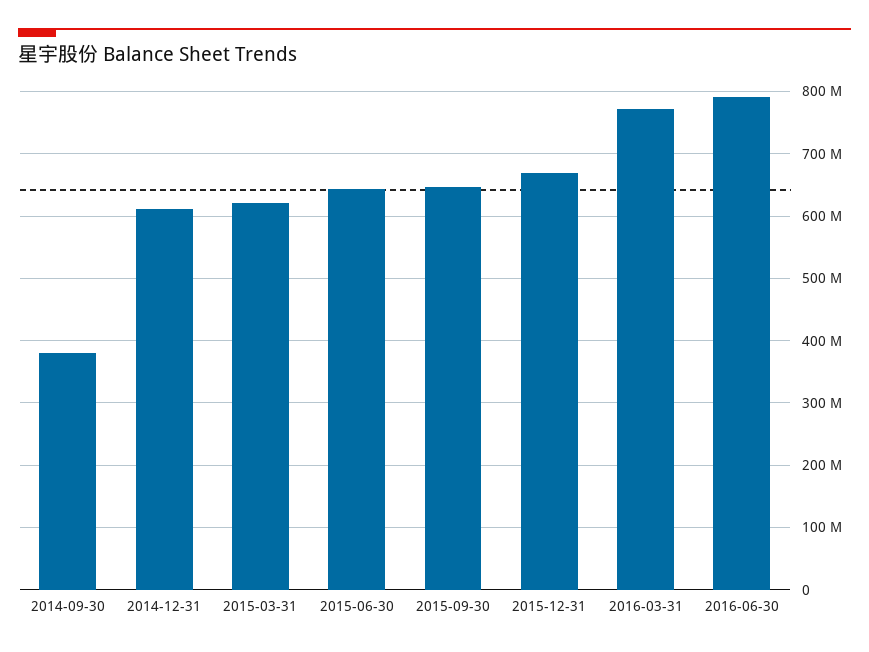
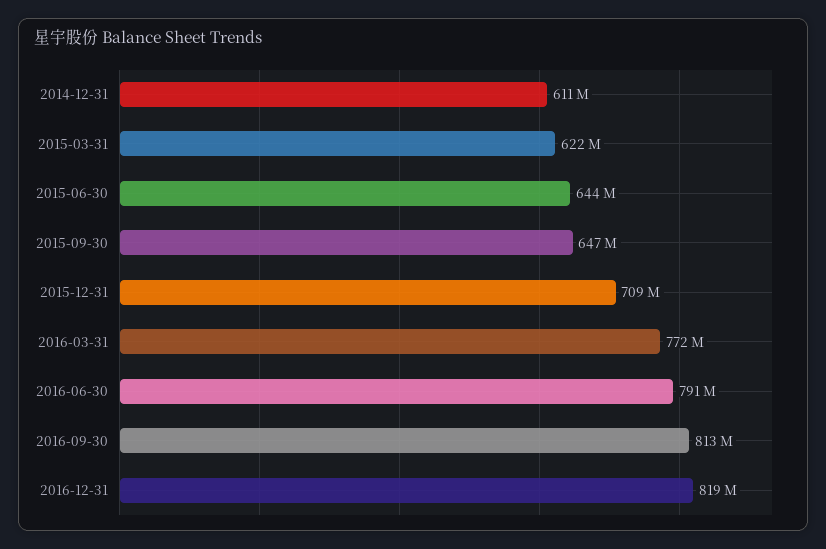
2014-09-30: 380000000 -> none
2015-12-31: 670000000 -> 709000000
2016-09-30: none -> 813000000
2016-12-31: none -> 819000000

